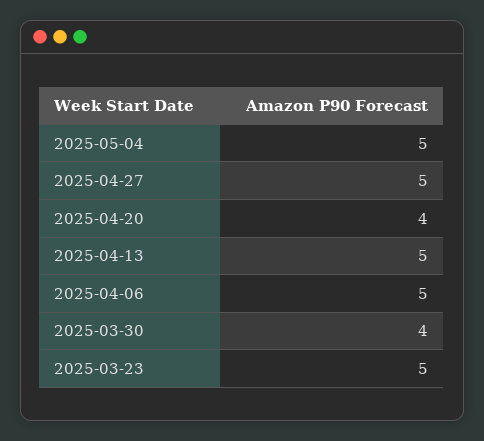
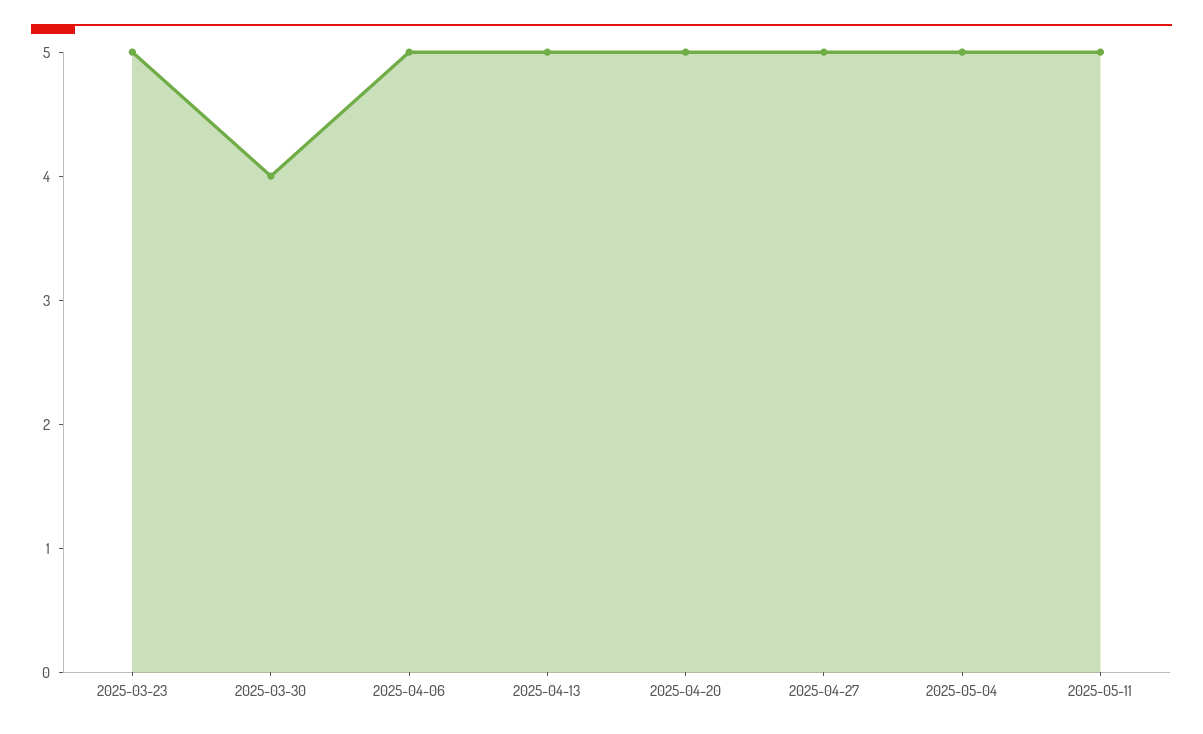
2025-04-20: 4 -> 5
2025-05-11: none -> 5

